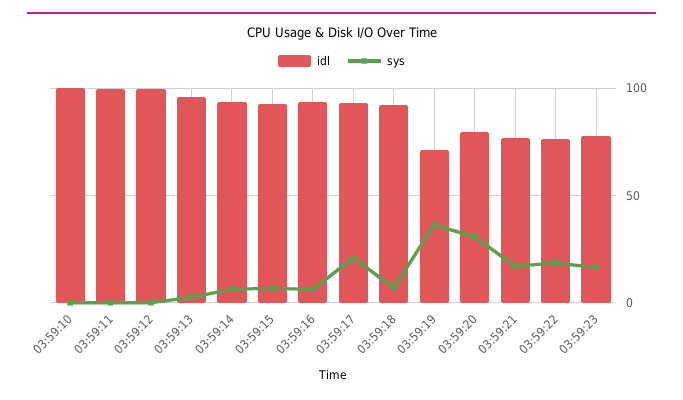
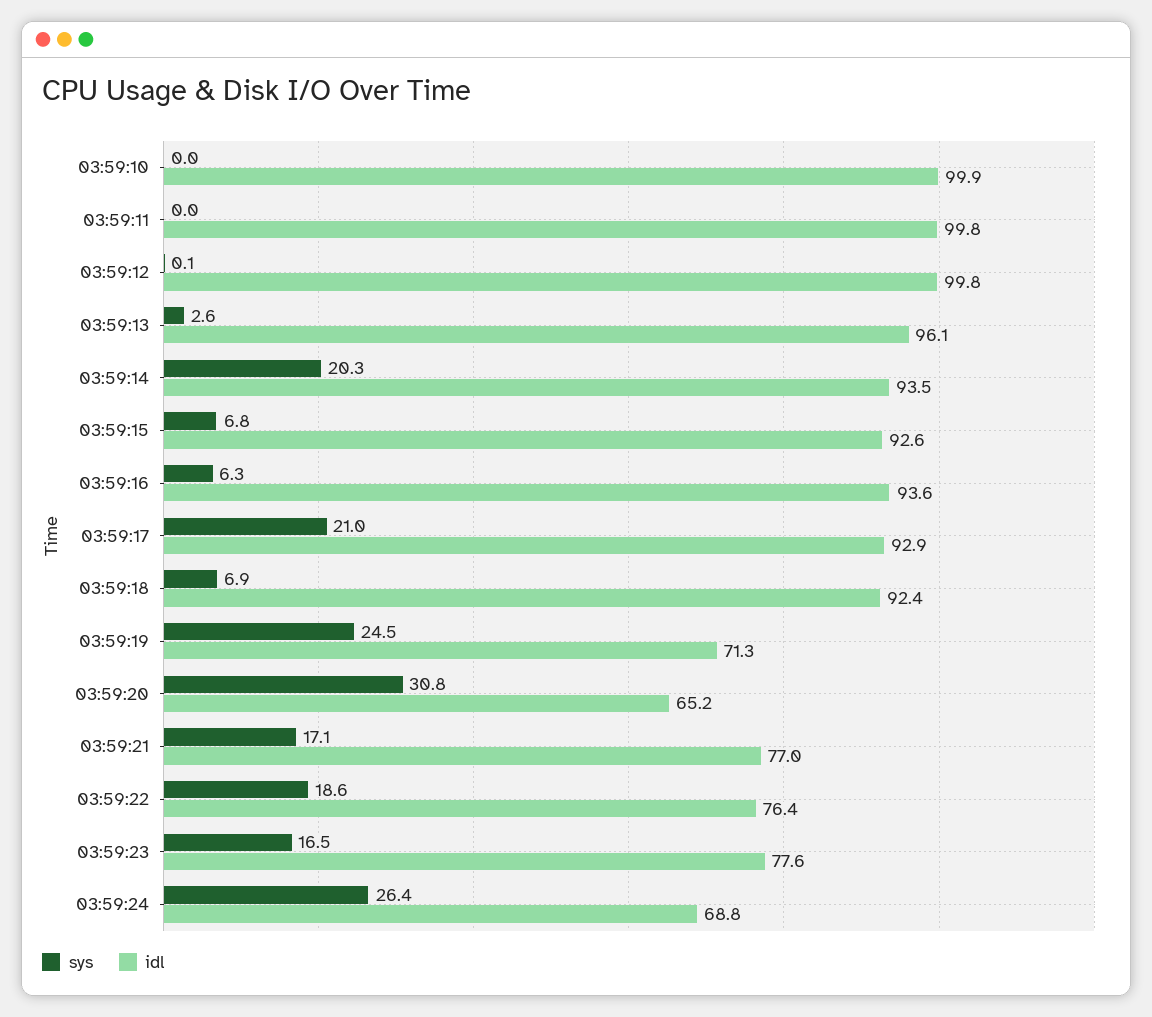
sys, 03:59:14: 5 -> 20.3
sys, 03:59:19: 35 -> 24.5
idl, 03:59:20: 80 -> 65.2
sys, 03:59:24: none -> 26.4
idl, 03:59:24: none -> 68.8

